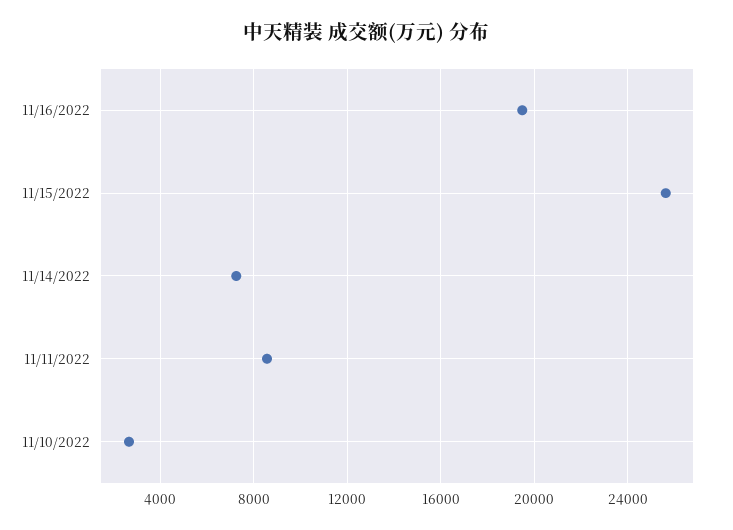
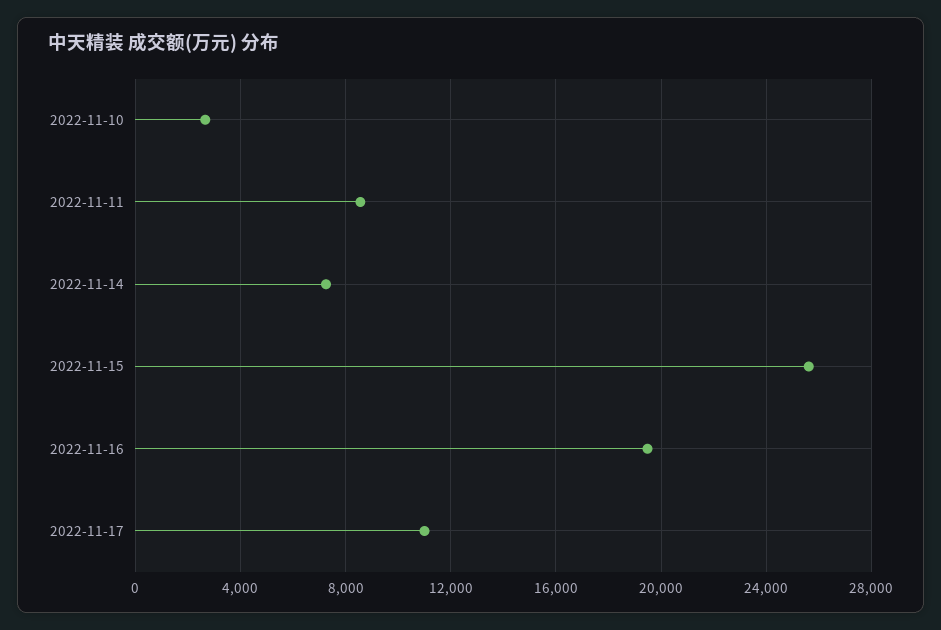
2022-11-17: none -> 11000

